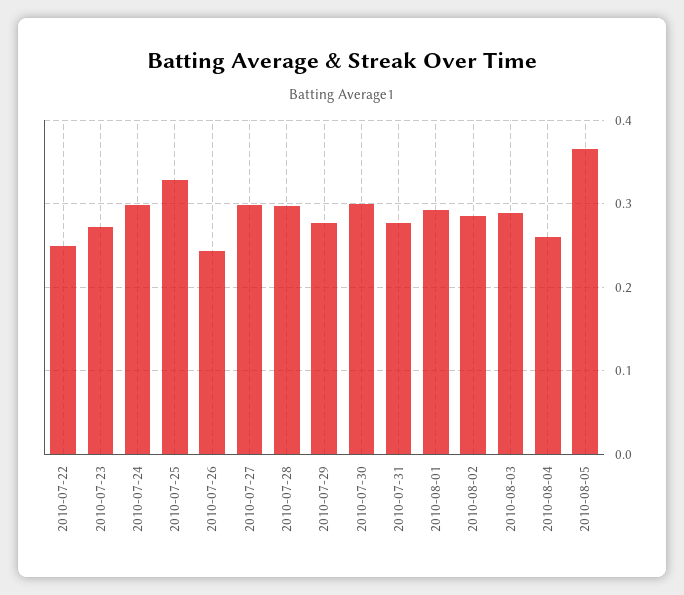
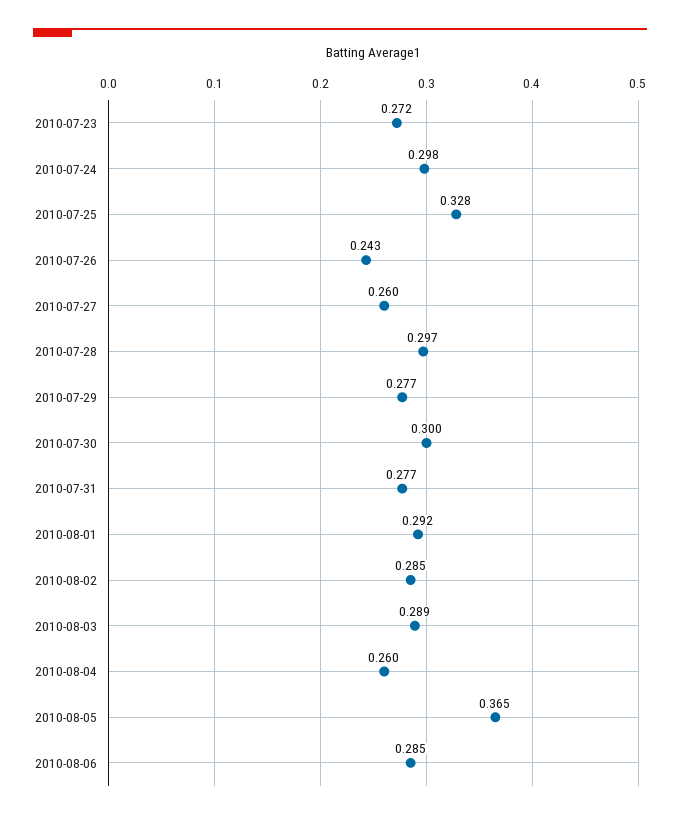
2010-07-22: 0.25 -> none
2010-07-27: 0.3 -> 0.26
2010-08-06: none -> 0.285

